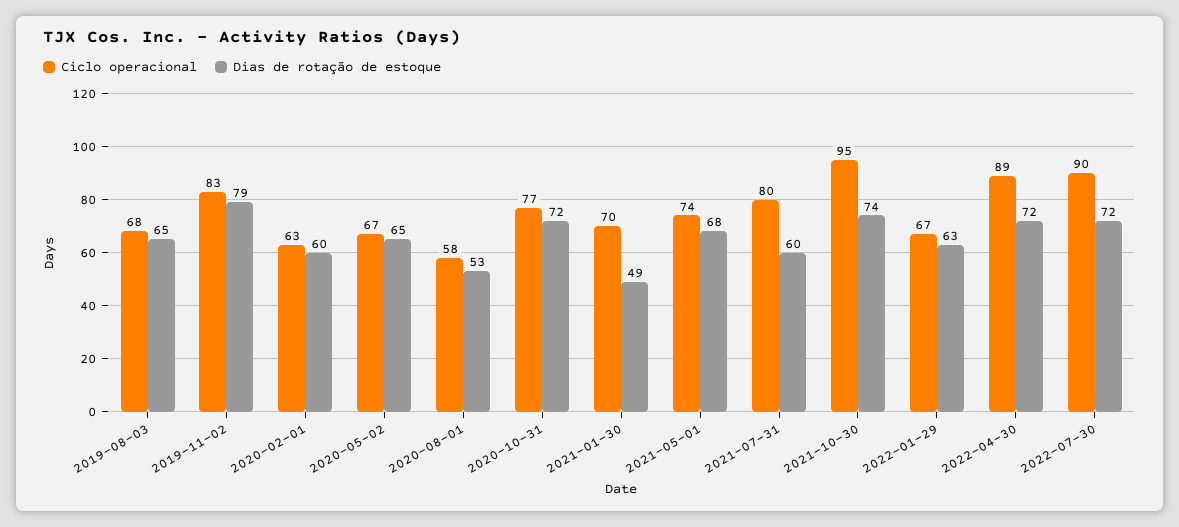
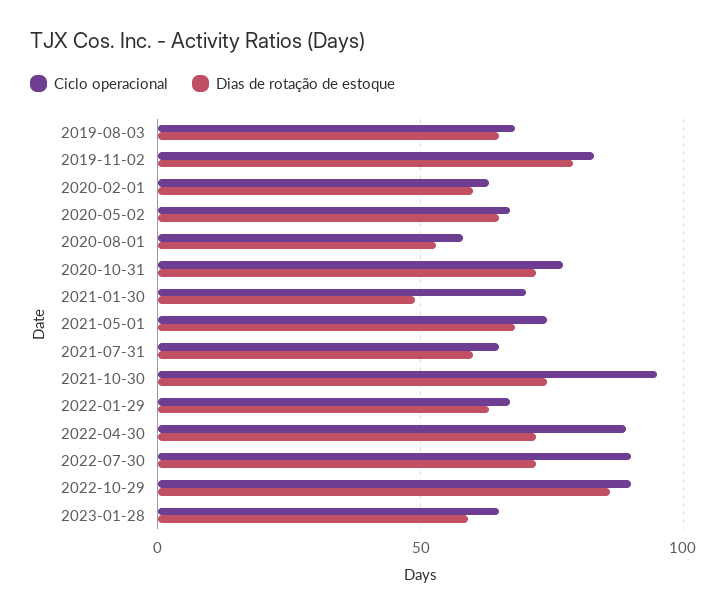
Ciclo operacional, 2021-07-31: 80 -> 65
Ciclo operacional, 2022-10-29: none -> 90
Dias de rotação de estoque, 2022-10-29: none -> 85
Ciclo operacional, 2023-01-28: none -> 65
Dias de rotação de estoque, 2023-01-28: none -> 60

